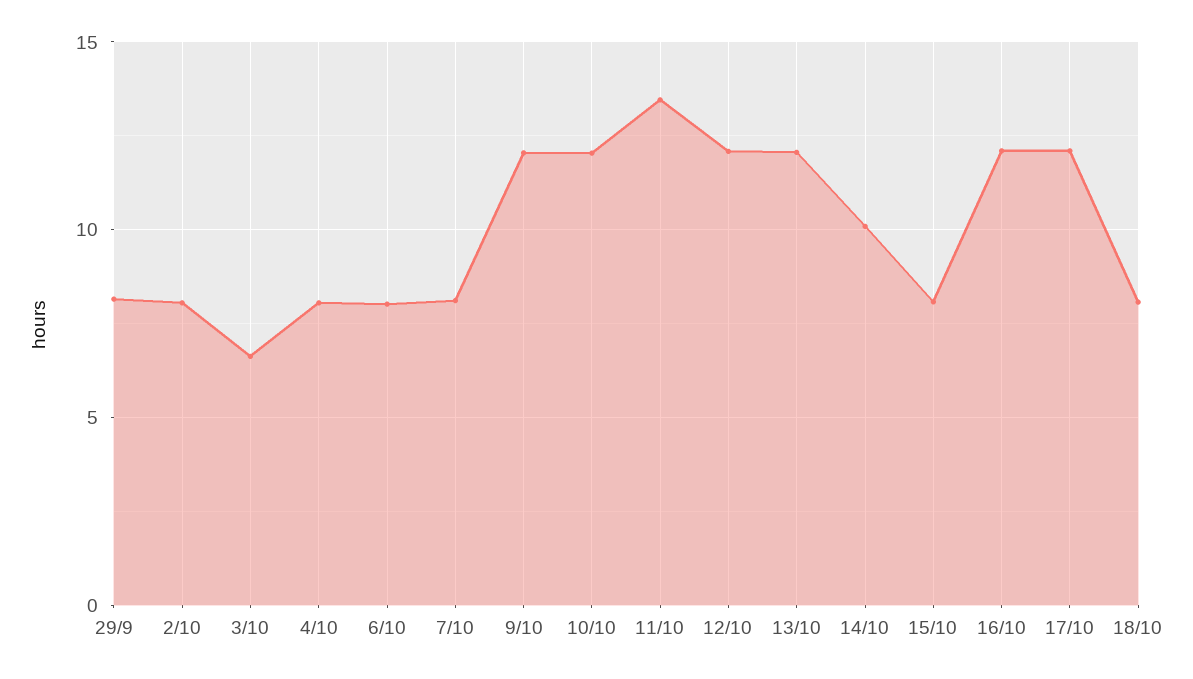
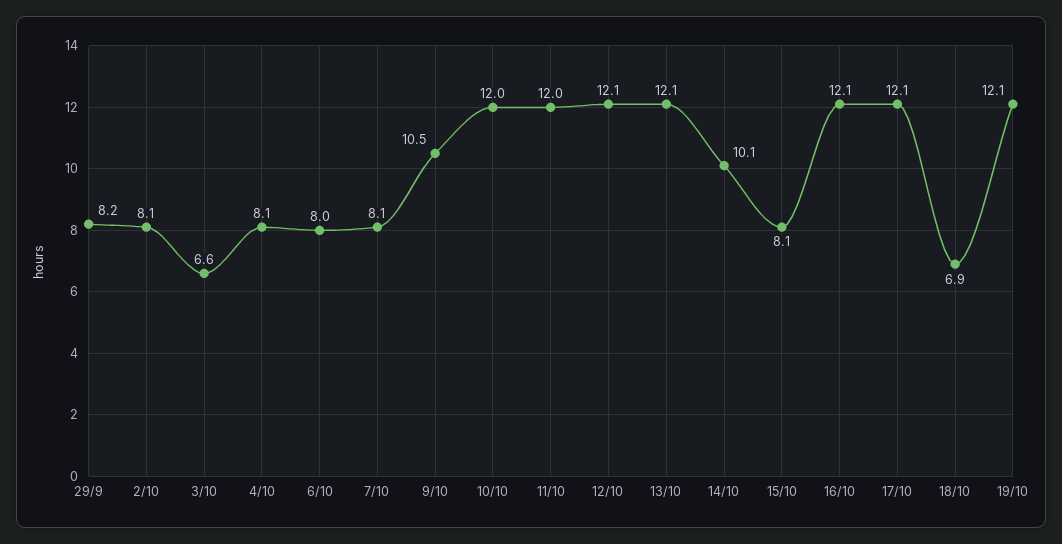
9/10: 12 -> 10.5
11/10: 13.5 -> 12
18/10: 8 -> 6.9
19/10: none -> 12.1

